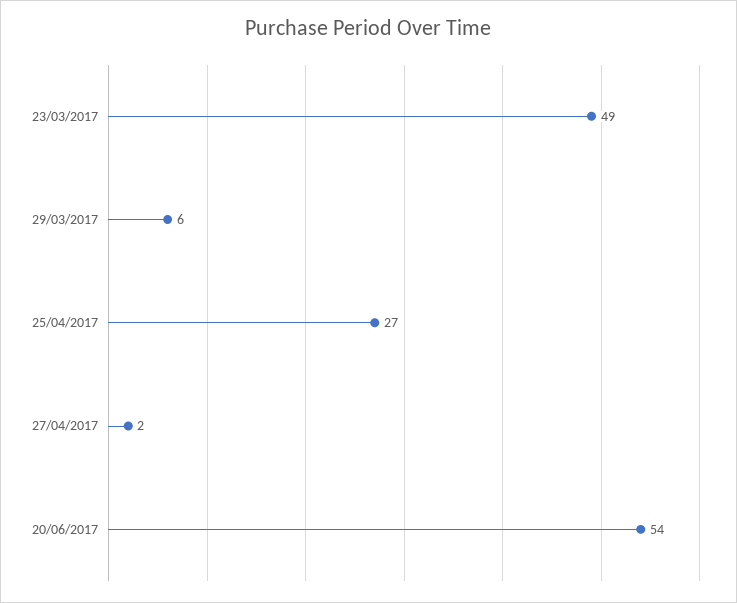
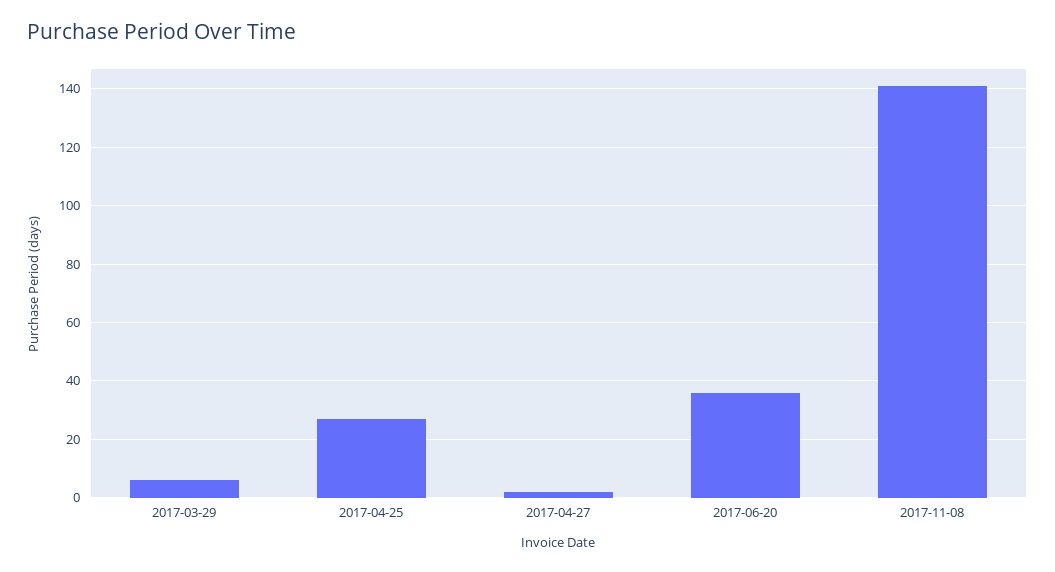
23/03/2017: 49 -> none
20/06/2017: 54 -> 35
2017-11-08: none -> 140

